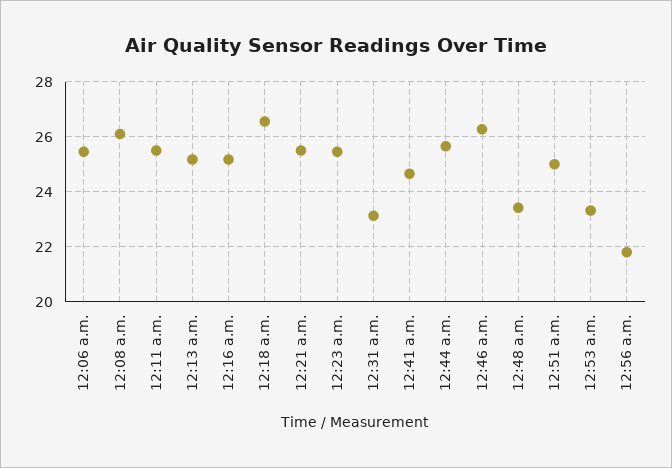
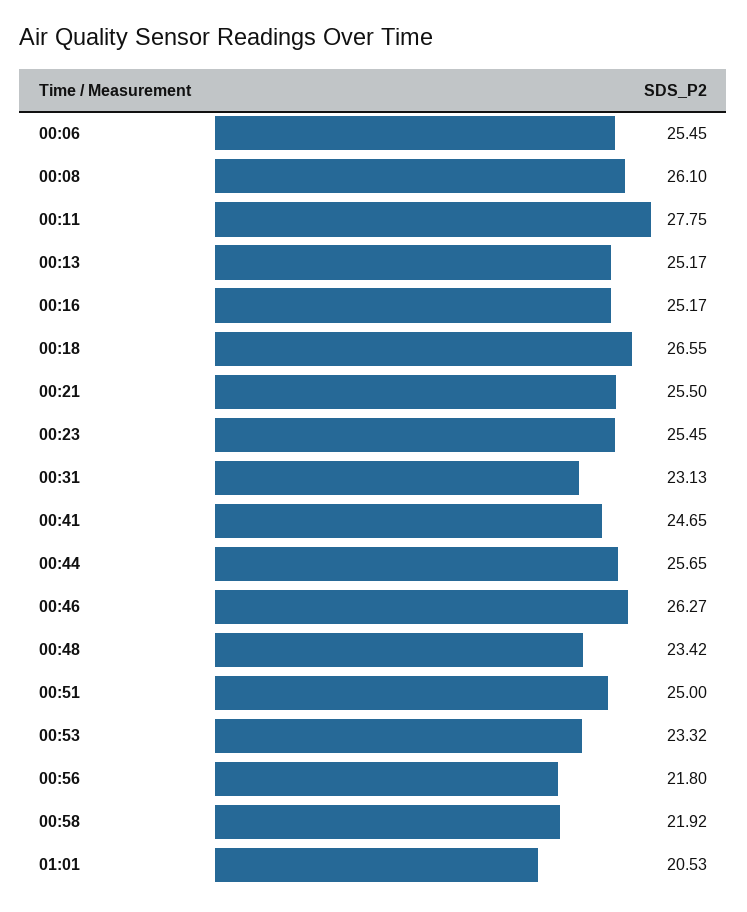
12:11 a.m.: 25.5 -> 27.75
00:58: none -> 21.92
01:01: none -> 20.53

